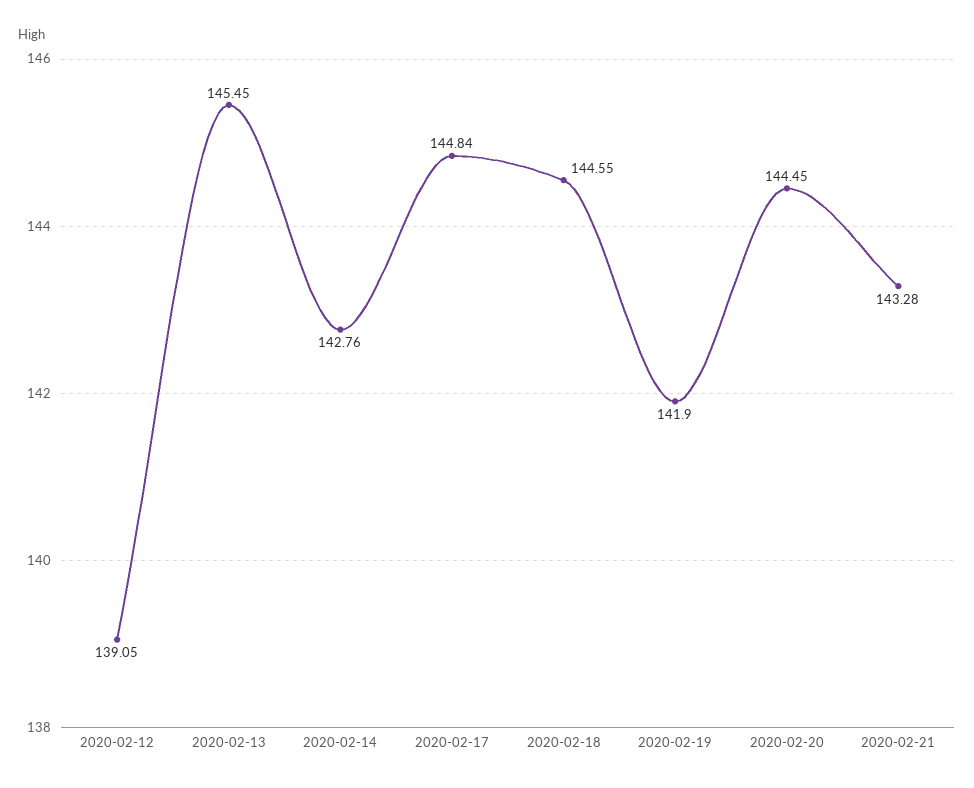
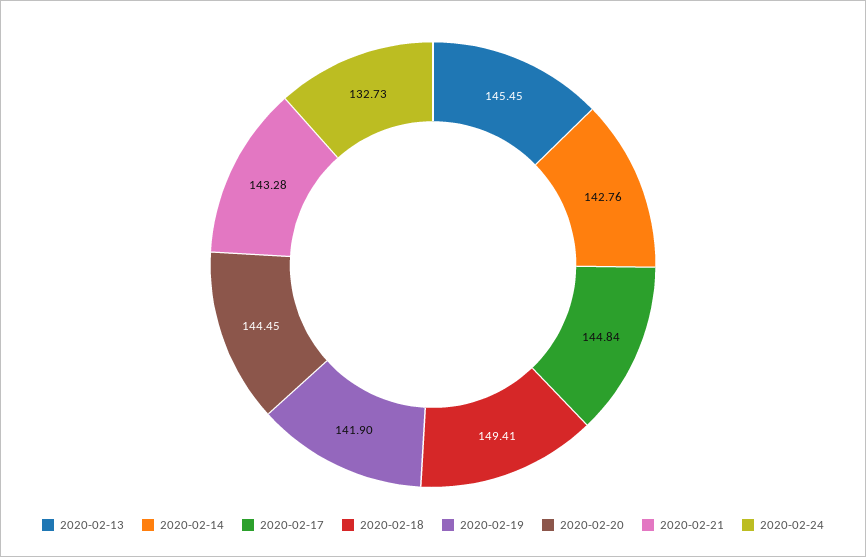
2020-02-12: 139.05 -> none
2020-02-18: 144.55 -> 149.41
2020-02-24: none -> 132.73

